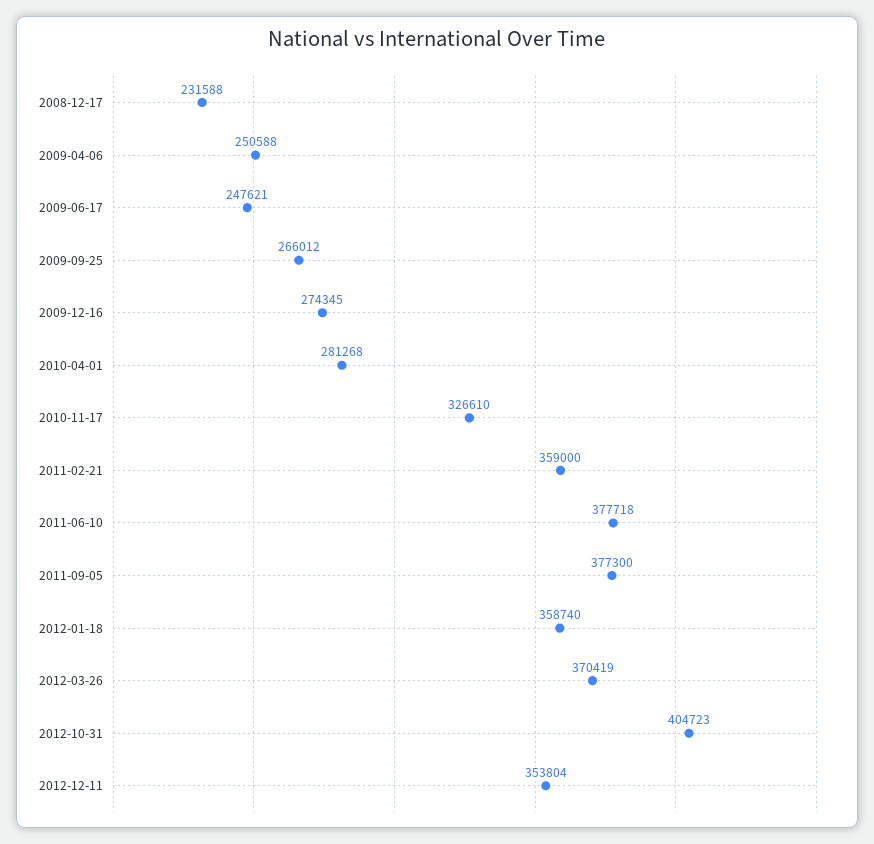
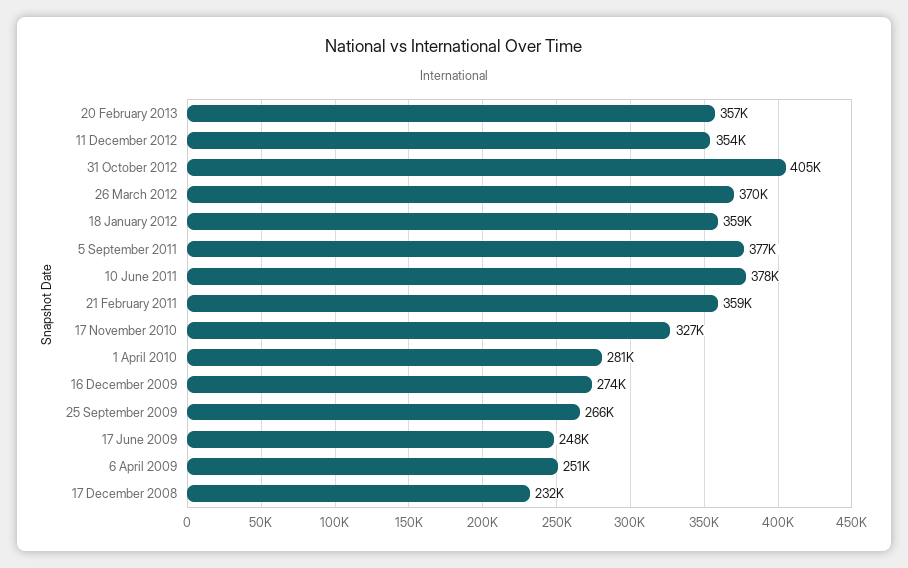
20 February 2013: none -> 357000

